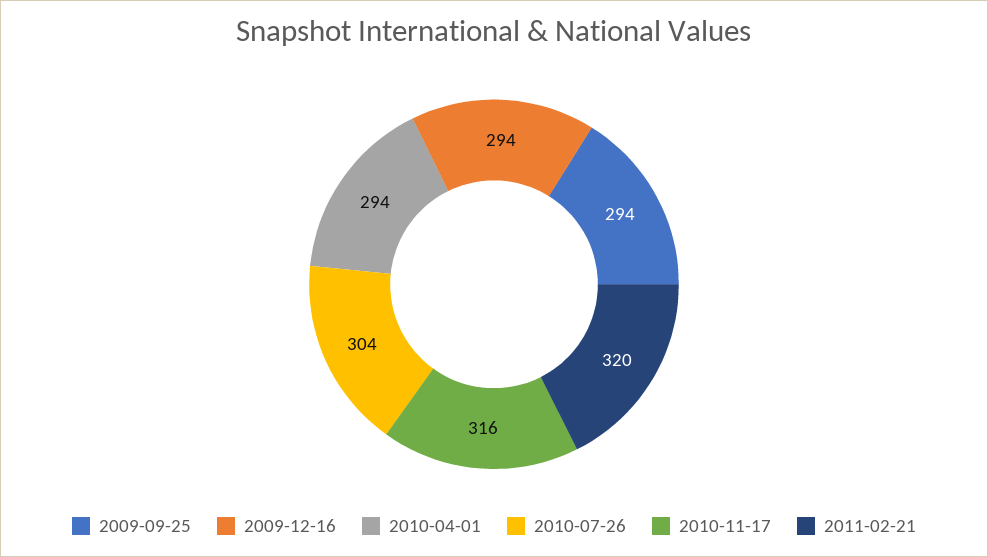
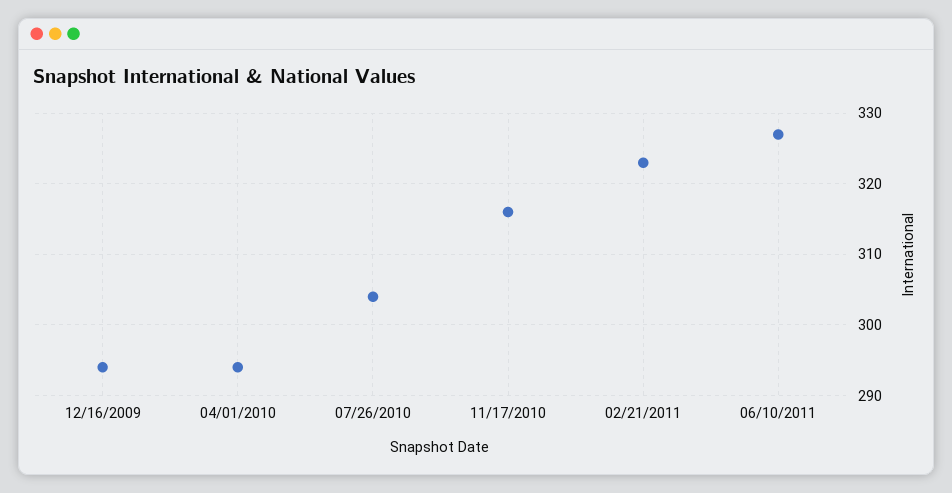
2009-09-25: 294 -> none
2011-02-21: 320 -> 323
06/10/2011: none -> 327

